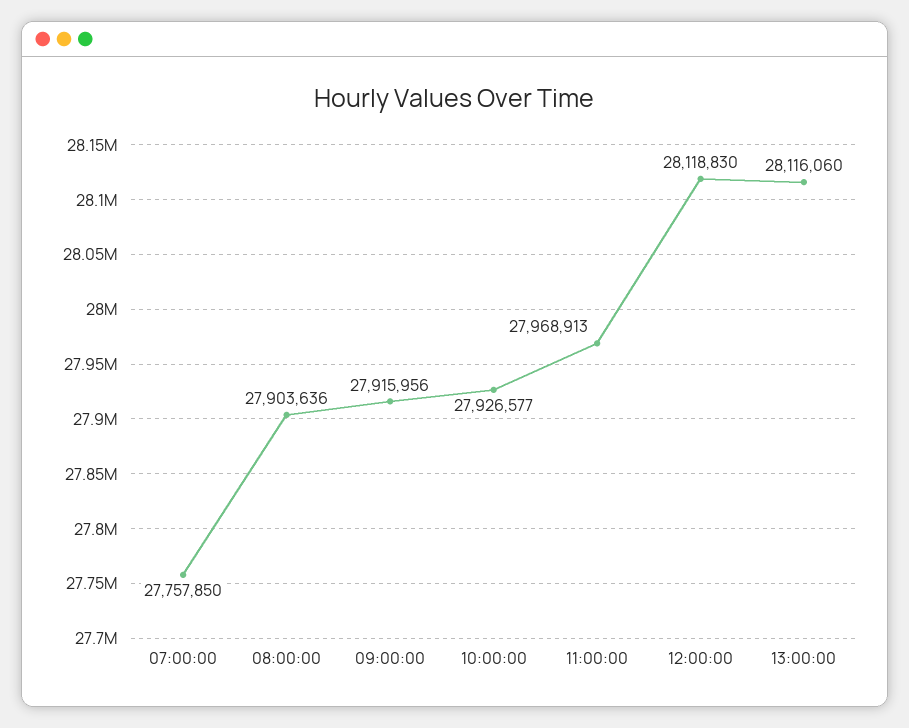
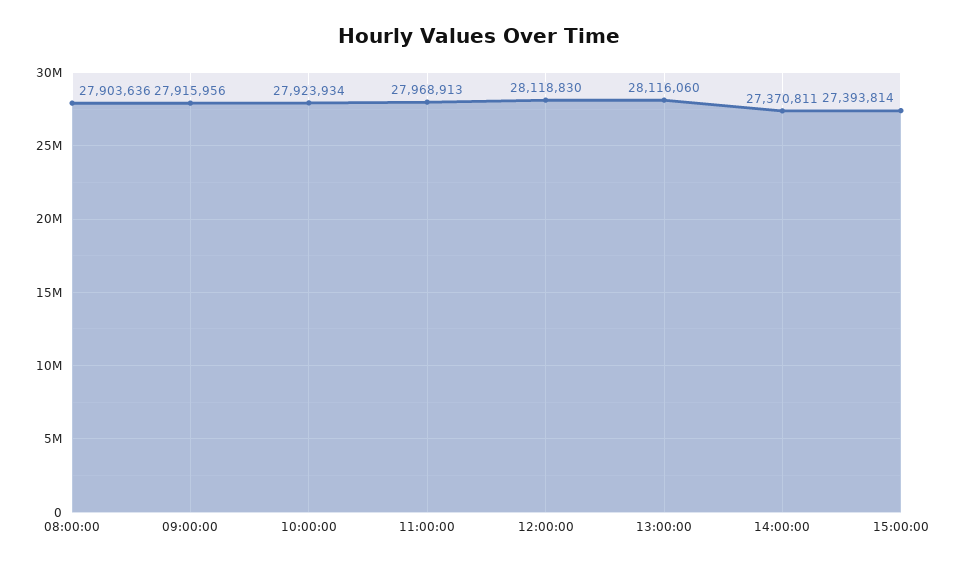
07:00:00: 27757850 -> none
10:00:00: 27926577 -> 27923934
14:00:00: none -> 27370811
15:00:00: none -> 27393814

